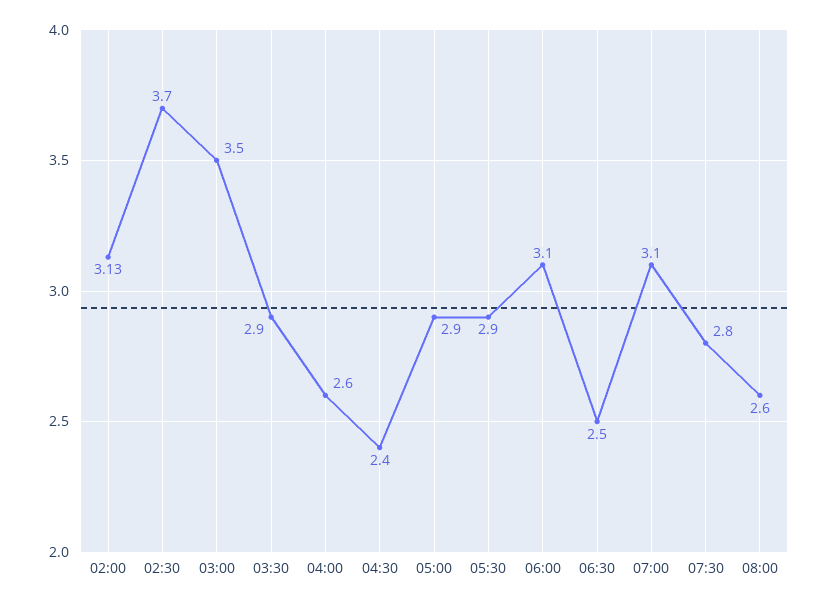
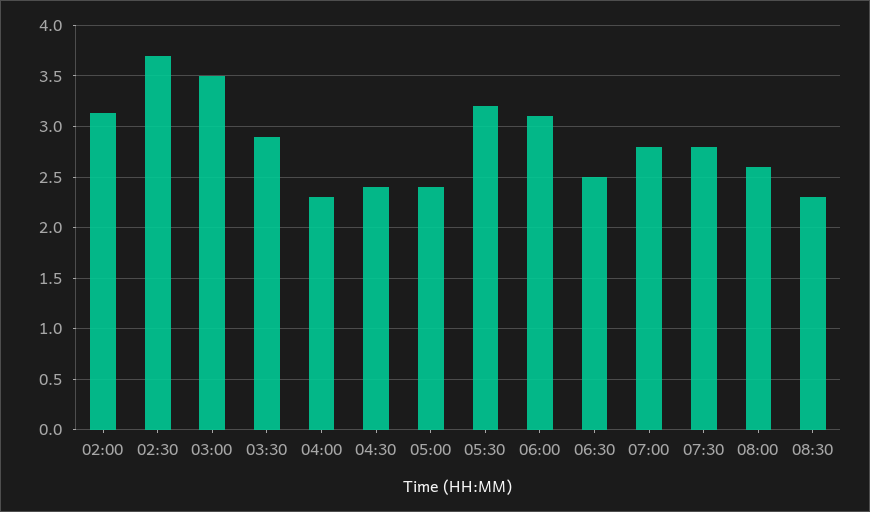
04:00: 2.6 -> 2.3
05:00: 2.9 -> 2.4
05:30: 2.9 -> 3.2
07:00: 3.1 -> 2.8
08:30: none -> 2.3

